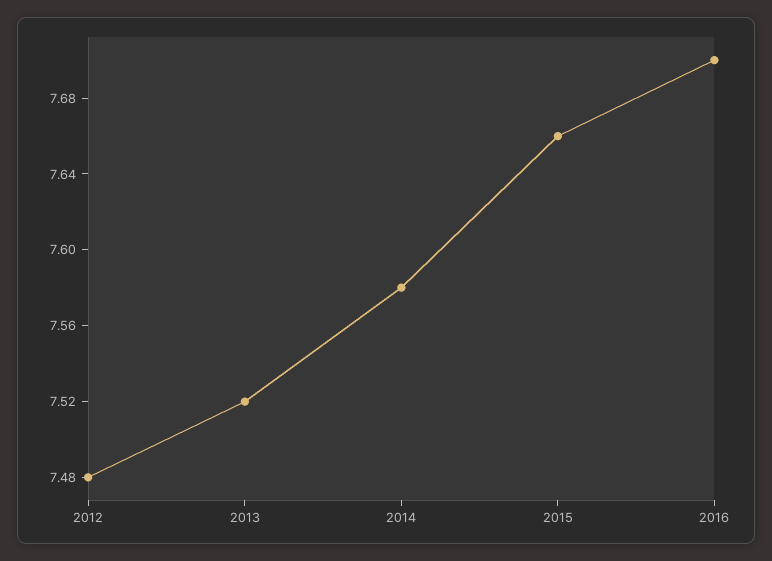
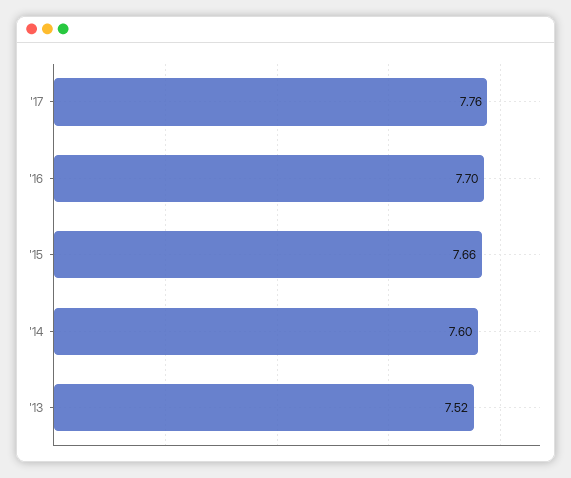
2012: 7.48 -> none
2014: 7.58 -> 7.6
'17: none -> 7.76

